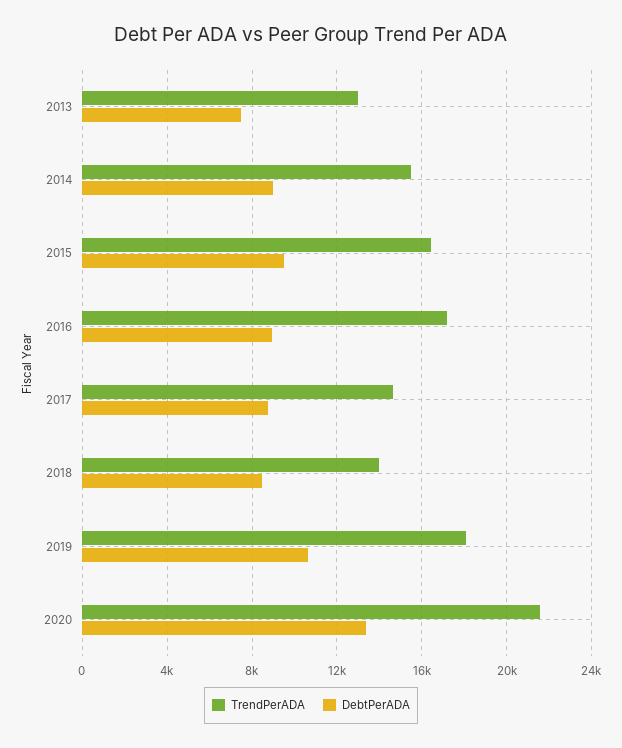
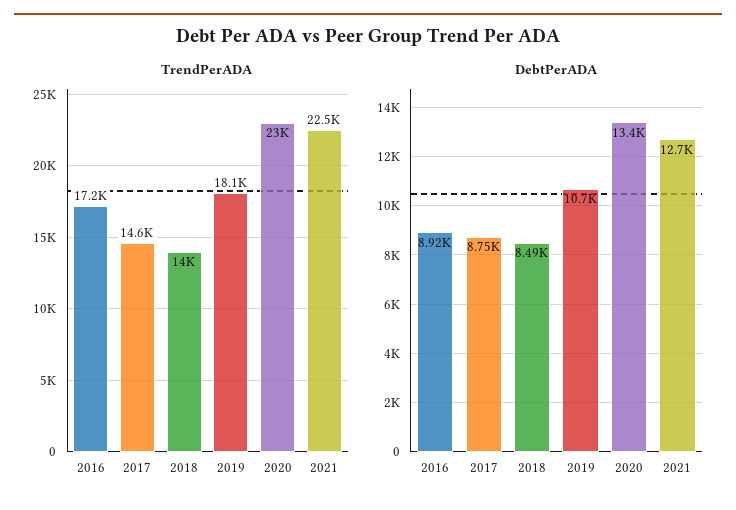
TrendPerADA, 2013: 13000 -> none
DebtPerADA, 2013: 7500 -> none
TrendPerADA, 2014: 15500 -> none
DebtPerADA, 2014: 9000 -> none
TrendPerADA, 2015: 16500 -> none
DebtPerADA, 2015: 9500 -> none
TrendPerADA, 2020: 21500 -> 23000
TrendPerADA, 2021: none -> 22500
DebtPerADA, 2021: none -> 12700

